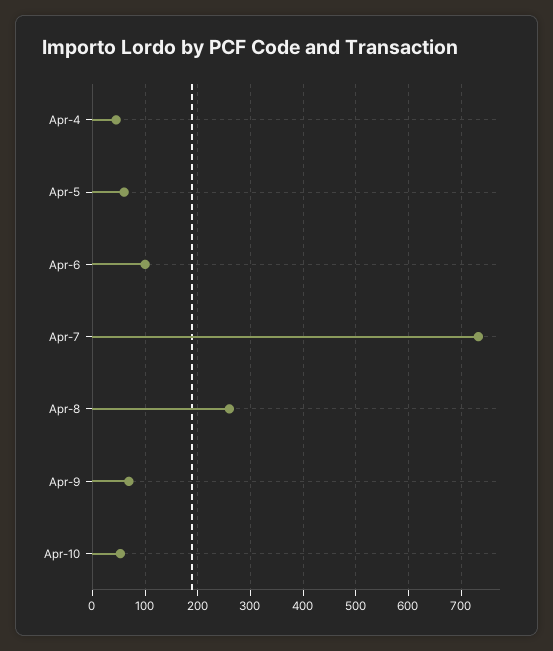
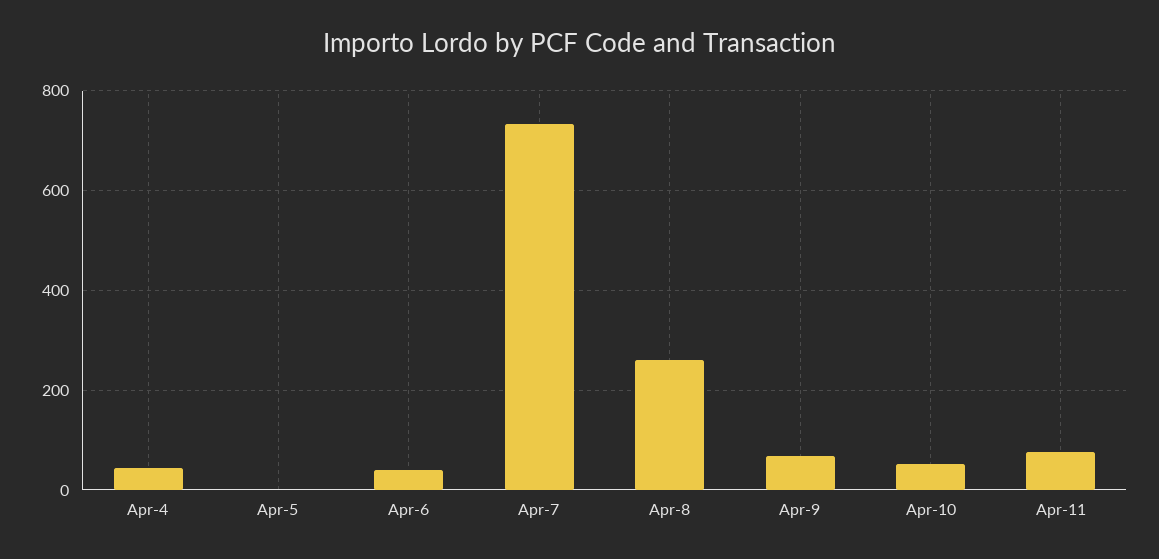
Apr-5: 60 -> 0
Apr-6: 100 -> 40
Apr-11: none -> 80

